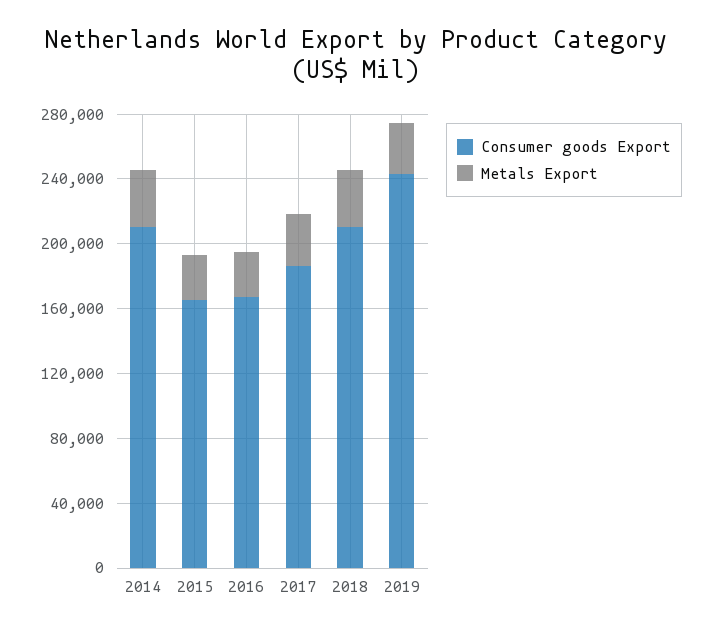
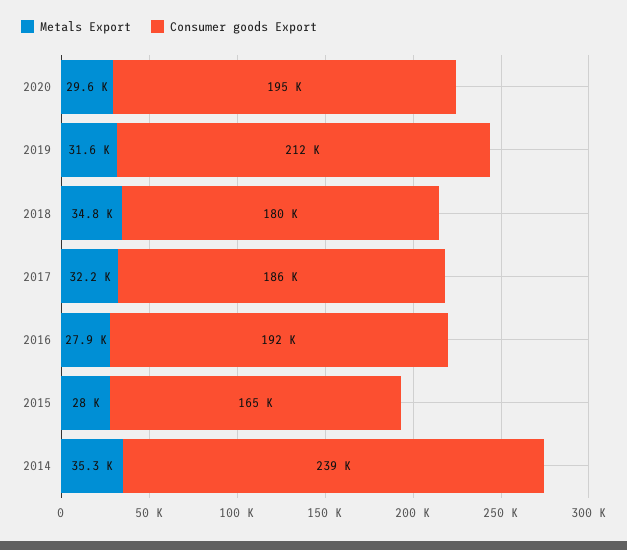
Consumer goods Export, 2014: 210000 -> 239000
Consumer goods Export, 2016: 170000 -> 192000
Consumer goods Export, 2018: 210000 -> 180000
Consumer goods Export, 2019: 240000 -> 212000
Metals Export, 2020: none -> 29600
Consumer goods Export, 2020: none -> 195000

